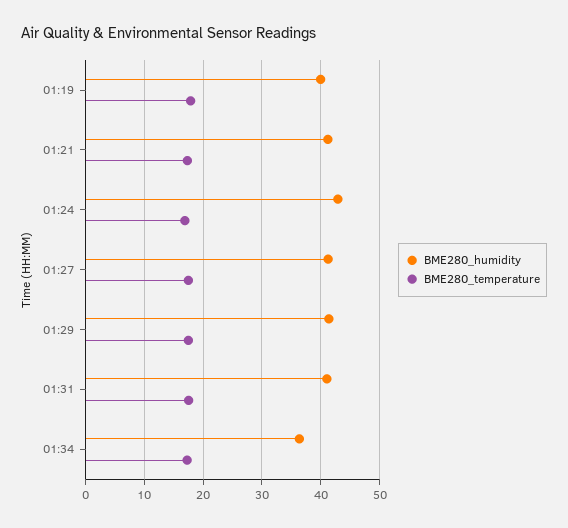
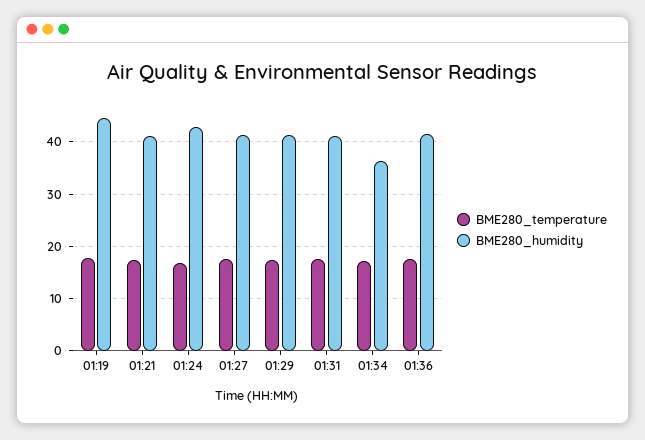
BME280_humidity, 01:19: 40 -> 44
BME280_temperature, 01:36: none -> 18
BME280_humidity, 01:36: none -> 42

